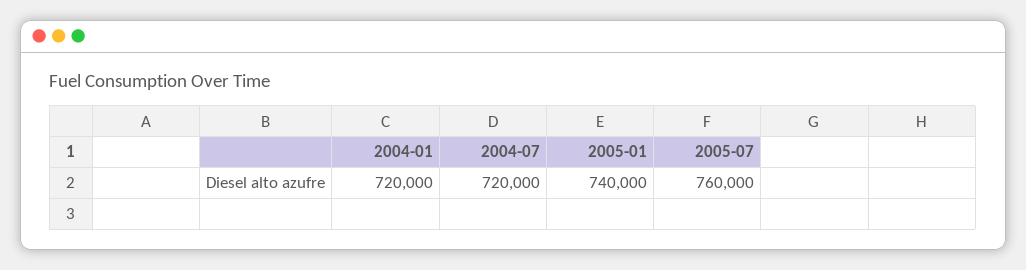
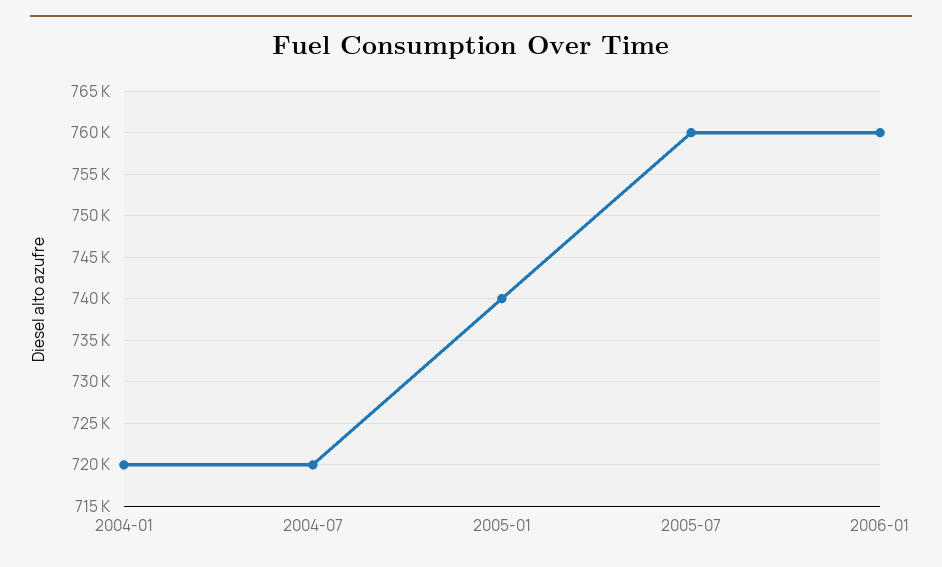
2006-01: none -> 760000

